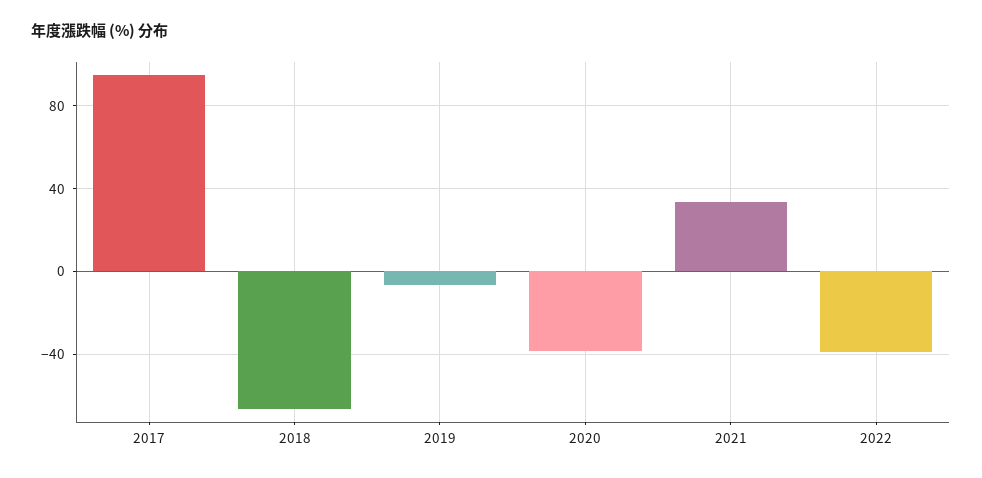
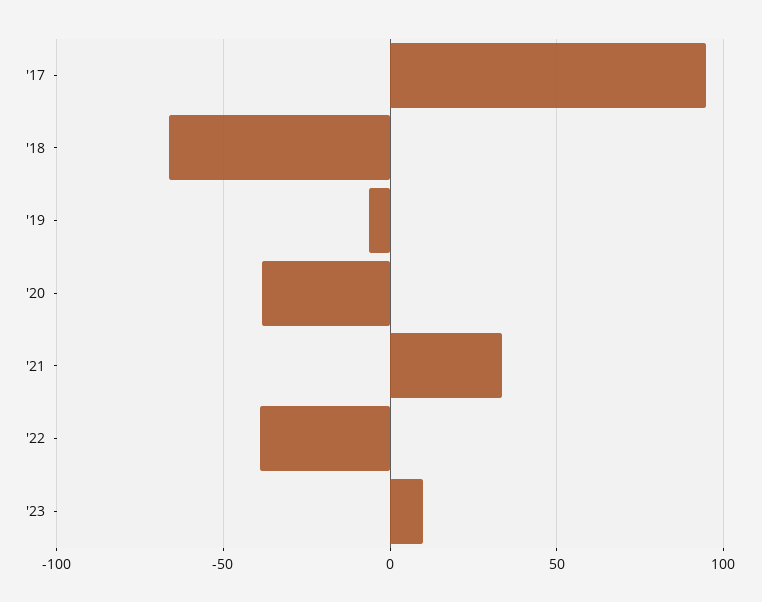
'23: none -> 10

